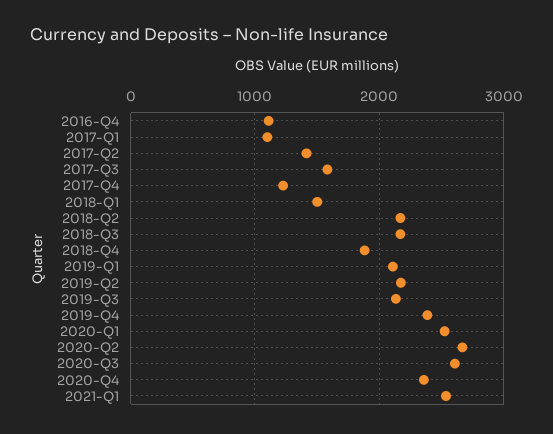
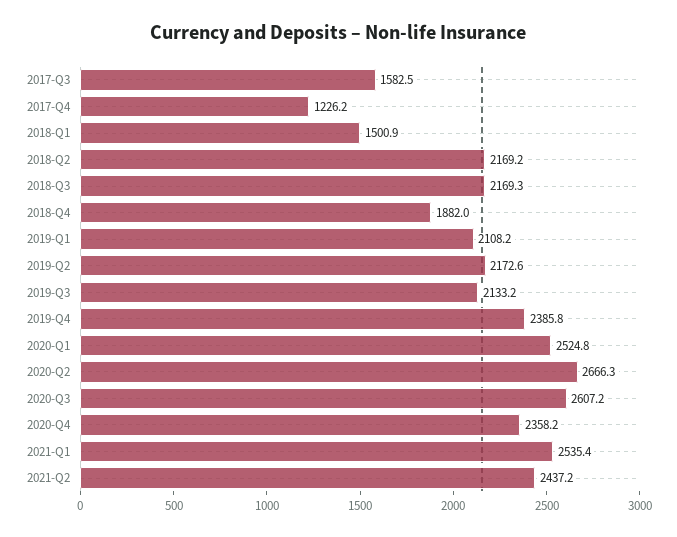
2016-Q4: 1100 -> none
2017-Q1: 1100 -> none
2017-Q2: 1400 -> none
2021-Q2: none -> 2437.2

